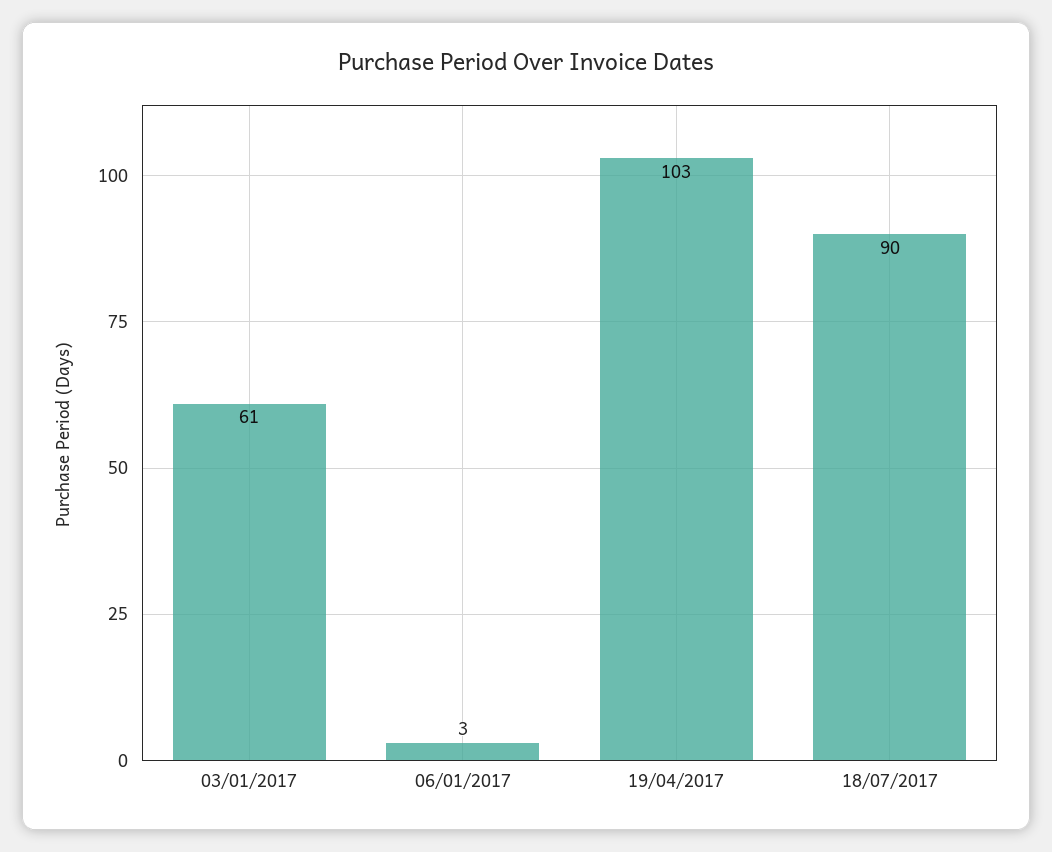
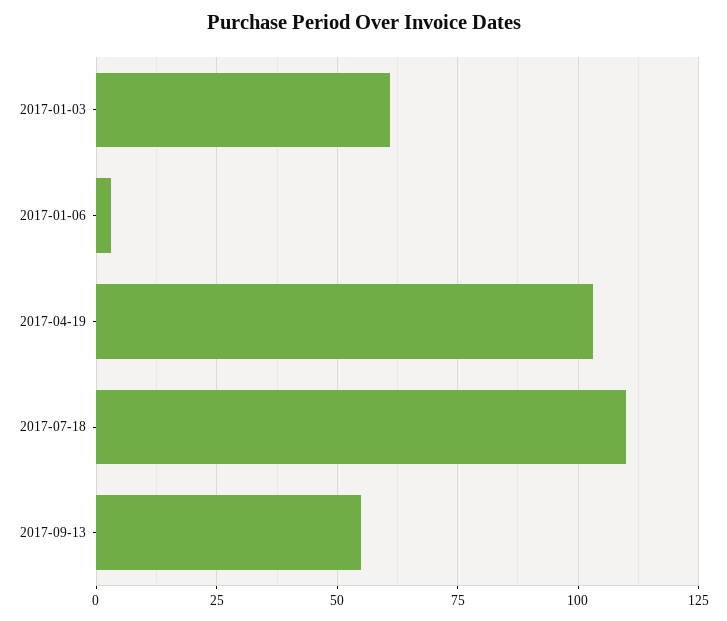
18/07/2017: 90 -> 110
2017-09-13: none -> 55

